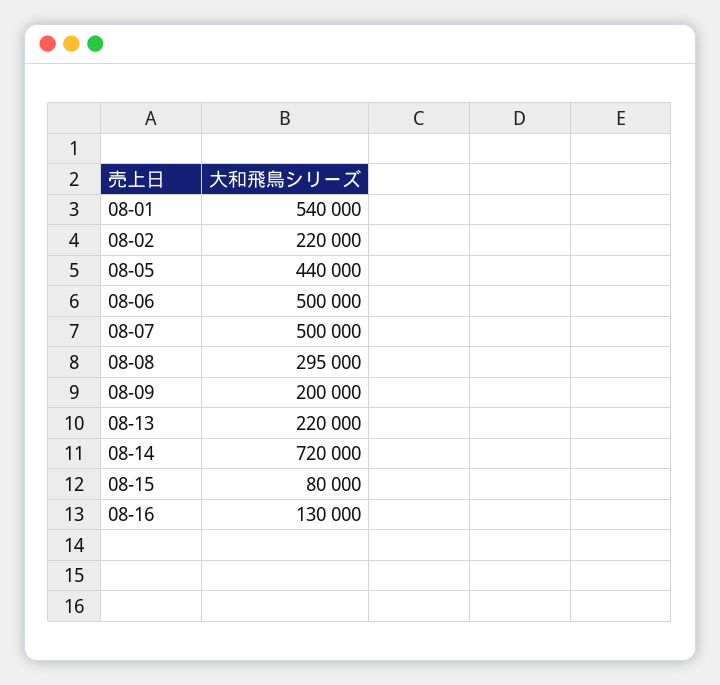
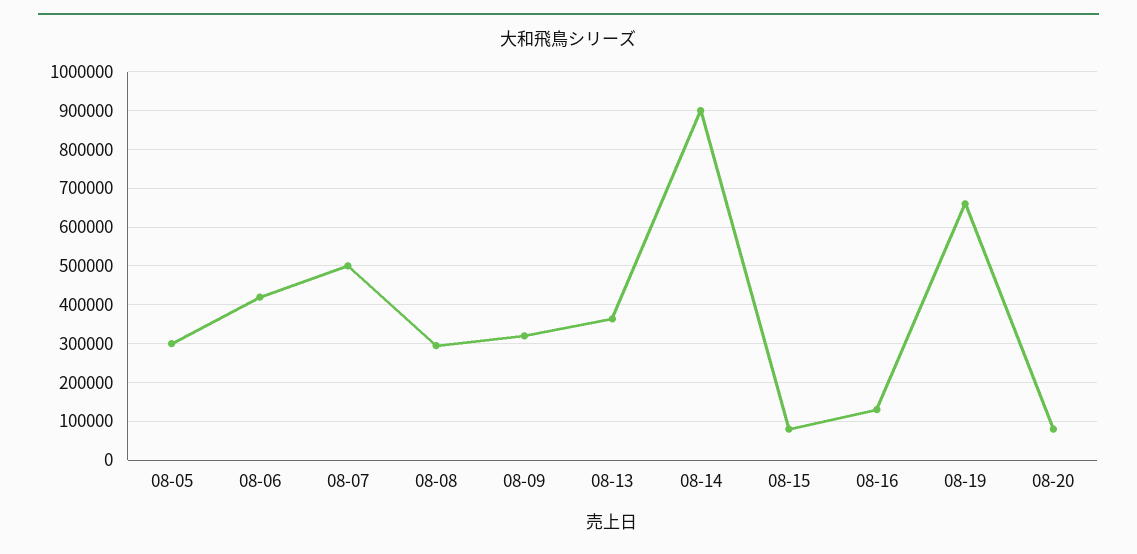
08-01: 540000 -> none
08-02: 220000 -> none
08-05: 440000 -> 300000
08-06: 500000 -> 420000
08-09: 200000 -> 320000
08-13: 220000 -> 360000
08-14: 720000 -> 900000
08-19: none -> 660000
08-20: none -> 80000

